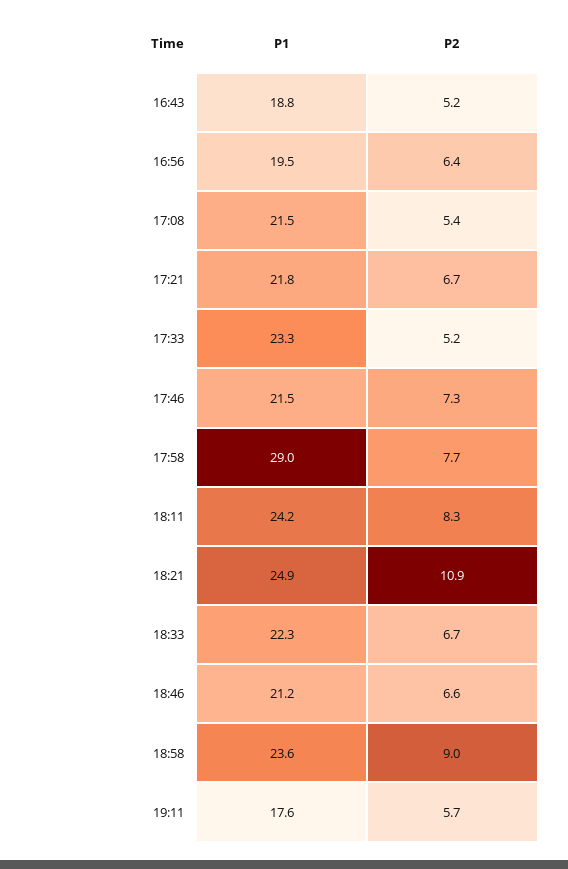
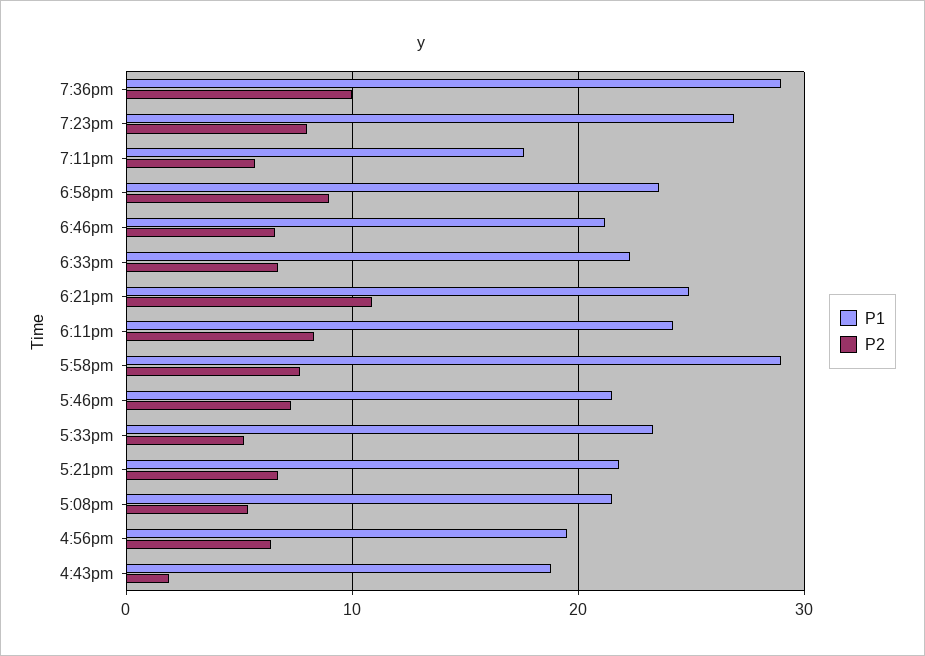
P2, 16:43: 5.2 -> 2
P1, 7:36pm: none -> 29
P2, 7:36pm: none -> 10
P1, 7:23pm: none -> 27
P2, 7:23pm: none -> 8

